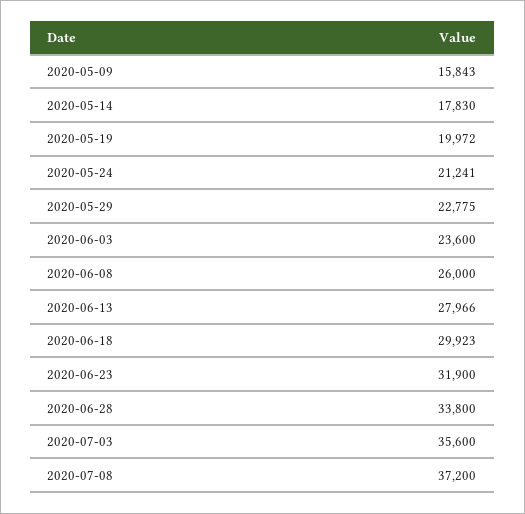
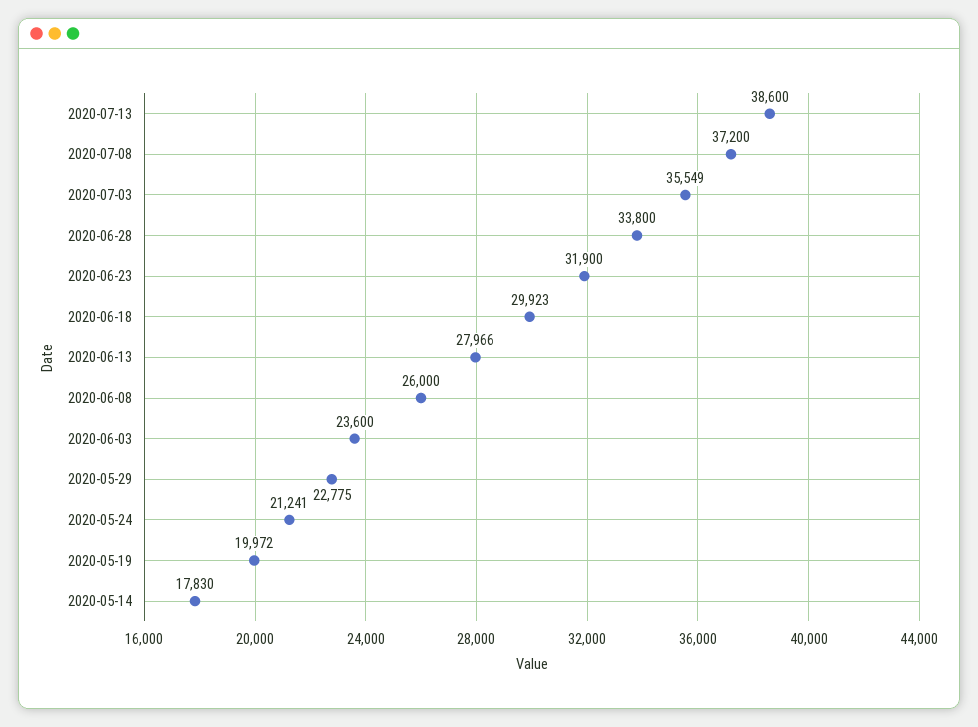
2020-05-09: 15843 -> none
2020-07-03: 35600 -> 35549
2020-07-13: none -> 38600

